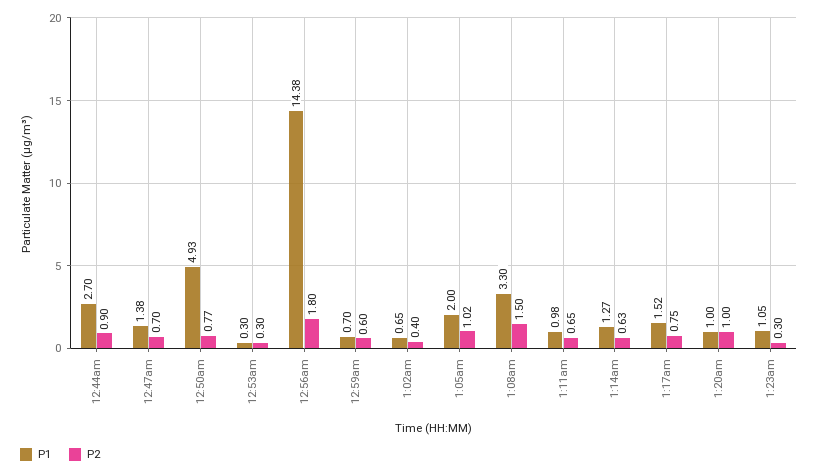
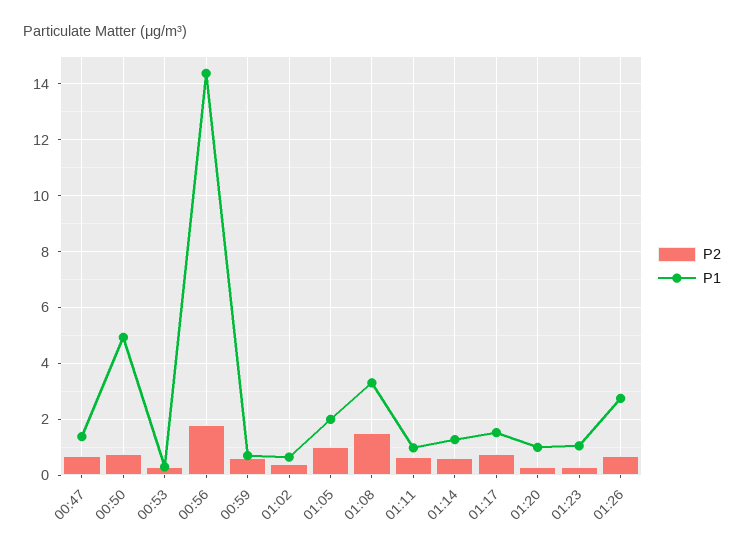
P1, 12:44am: 2.7 -> none
P2, 12:44am: 0.9 -> none
P2, 1:20am: 1 -> 0.25
P2, 01:26: none -> 0.75
P1, 01:26: none -> 2.75

